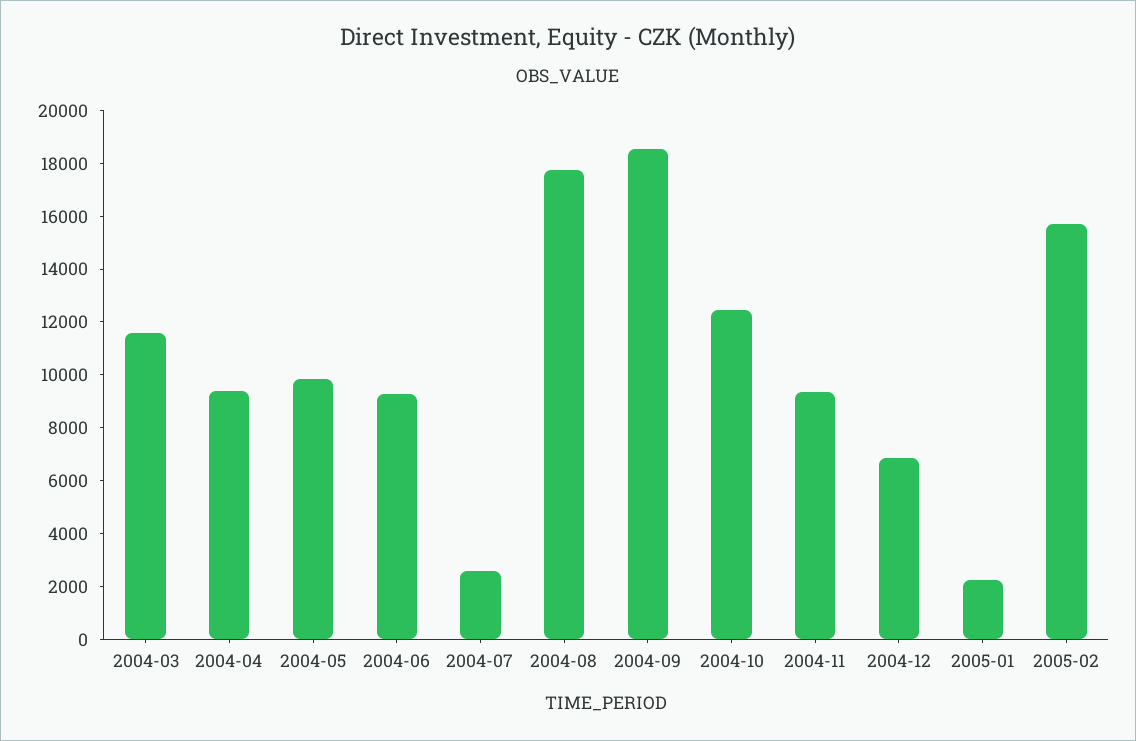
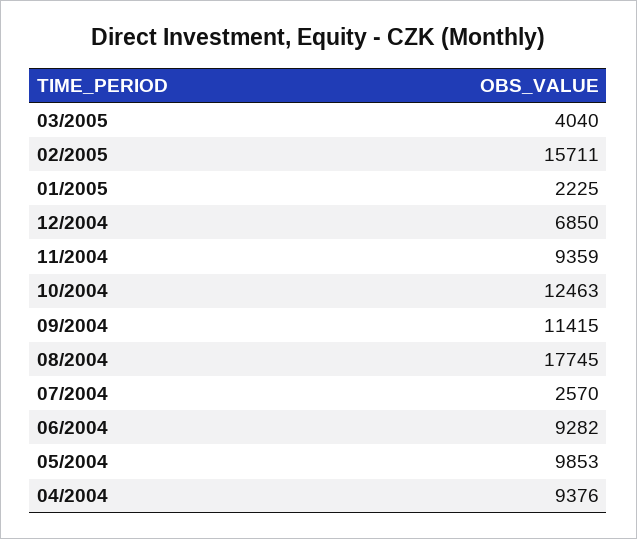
2004-03: 11500 -> none
2004-09: 18500 -> 11415
03/2005: none -> 4040

